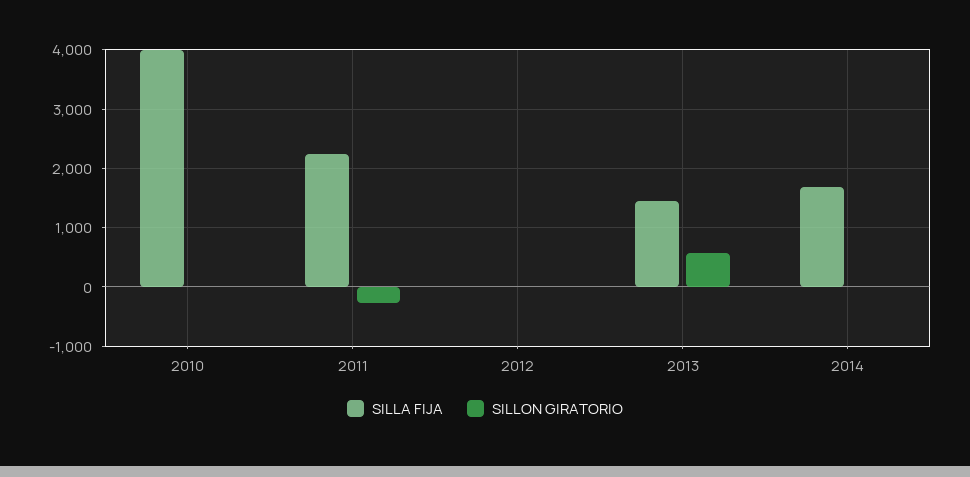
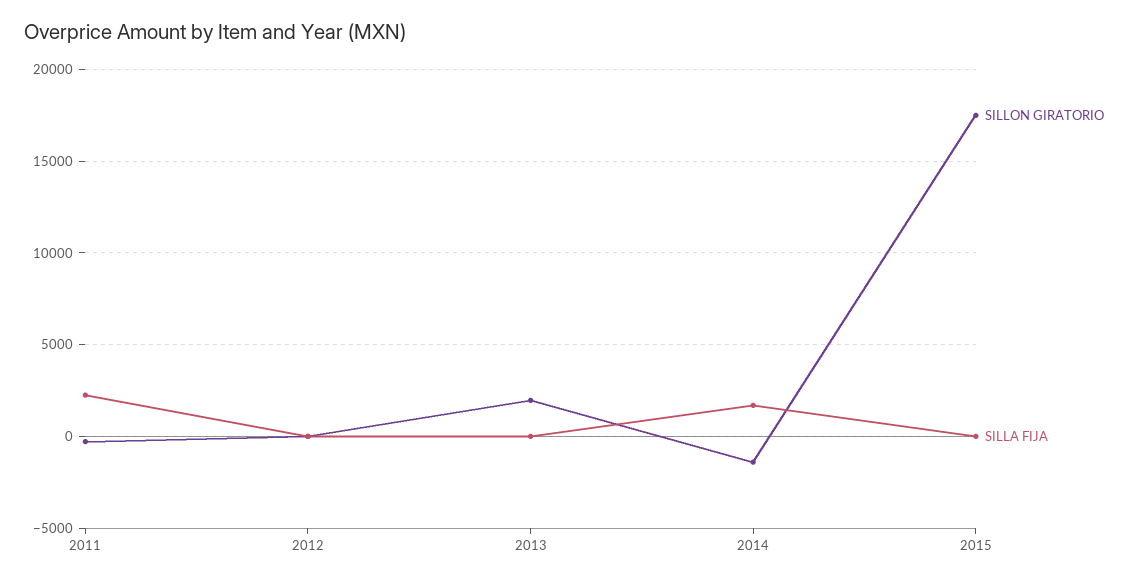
SILLA FIJA, 2010: 4000 -> none
SILLON GIRATORIO, 2010: 0 -> none
SILLA FIJA, 2013: 1400 -> 0
SILLON GIRATORIO, 2013: 600 -> 2000
SILLON GIRATORIO, 2014: 0 -> -1500
SILLON GIRATORIO, 2015: none -> 17500
SILLA FIJA, 2015: none -> 0

